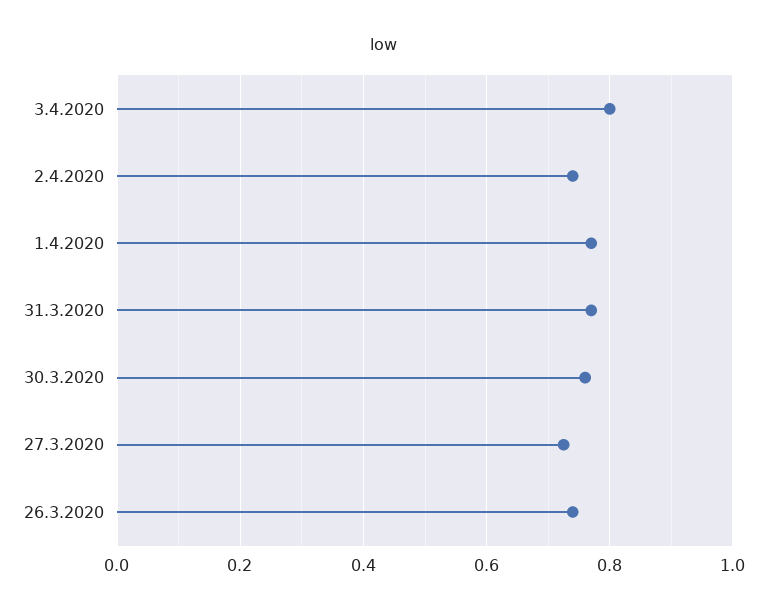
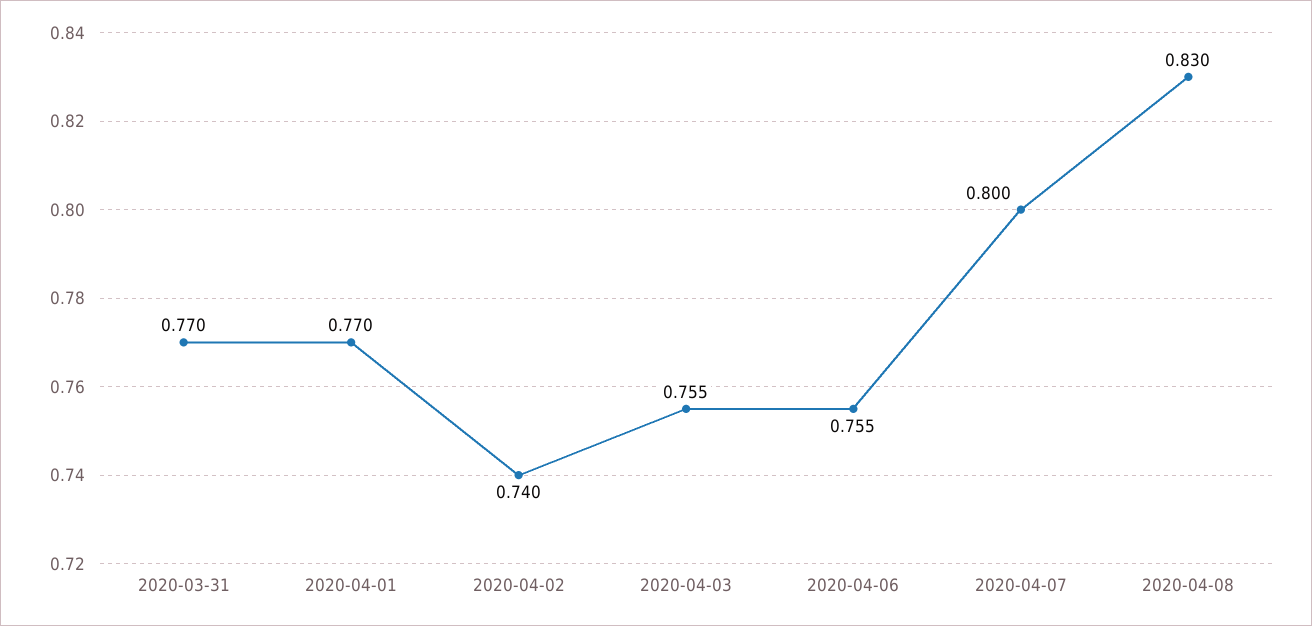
3.4.2020: 0.8 -> 0.755
30.3.2020: 0.76 -> none
27.3.2020: 0.72 -> none
26.3.2020: 0.74 -> none
2020-04-06: none -> 0.755
2020-04-07: none -> 0.8
2020-04-08: none -> 0.83

